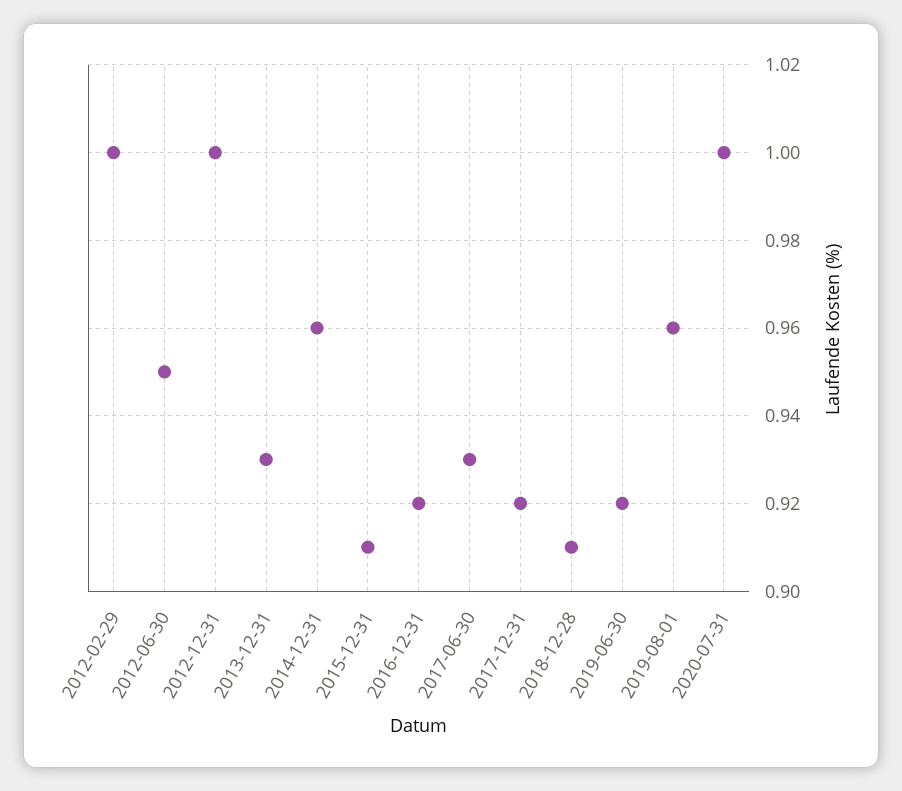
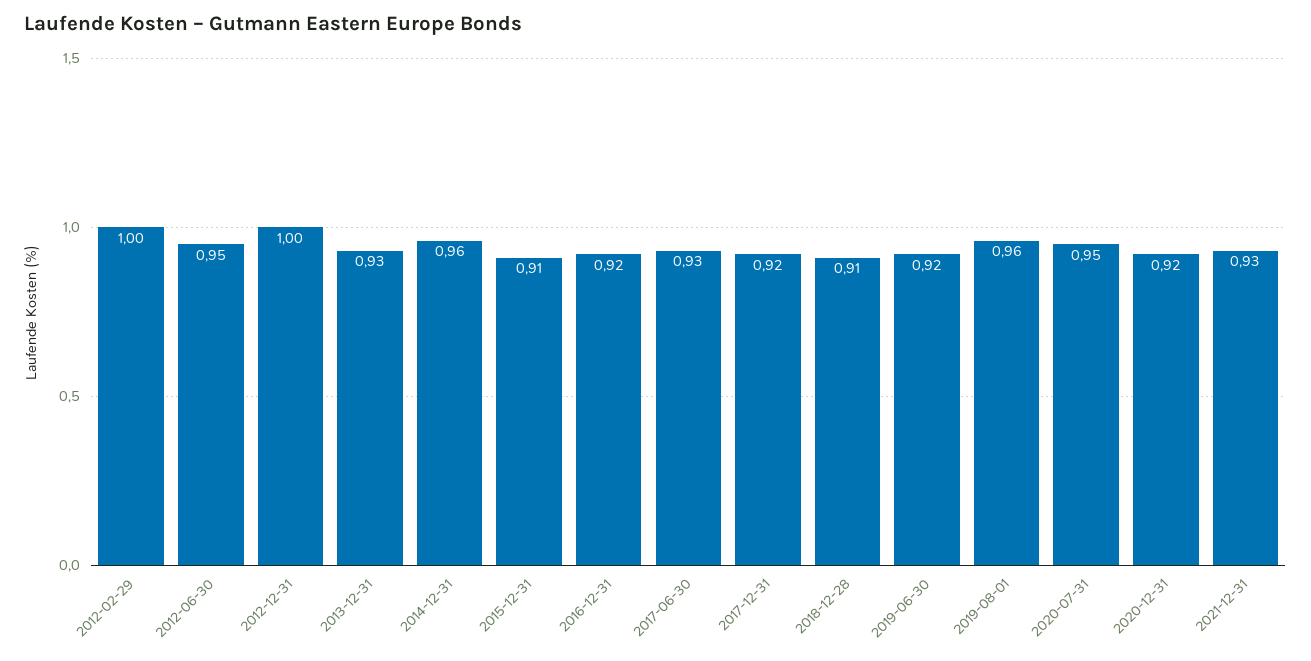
2020-07-31: 1 -> 0.95
2020-12-31: none -> 0.92
2021-12-31: none -> 0.93

